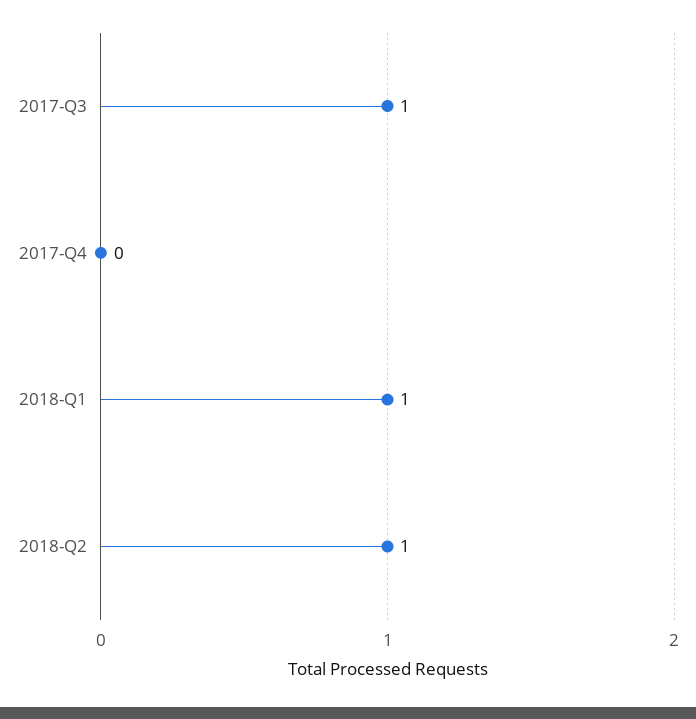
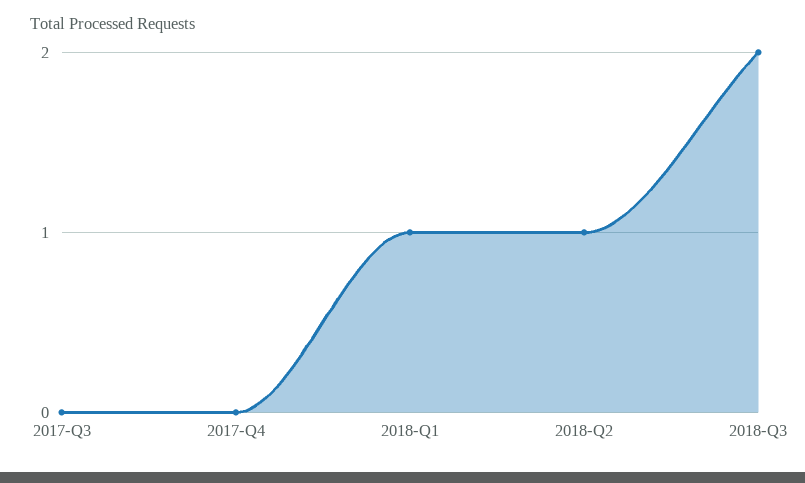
2017-Q3: 1 -> 0
2018-Q3: none -> 2

